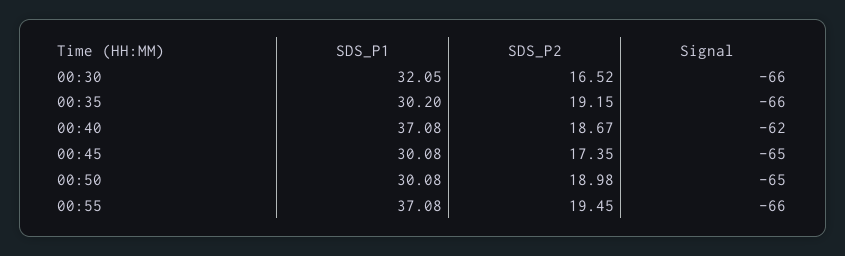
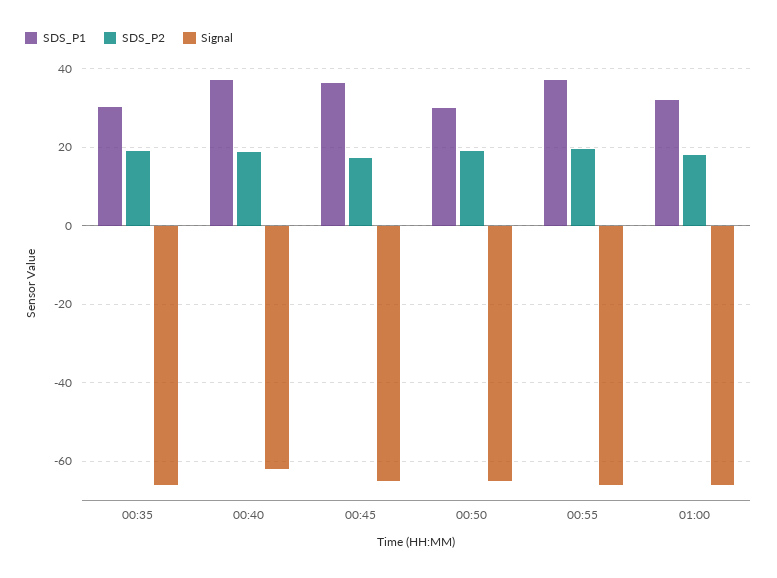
SDS_P1, 00:30: 32.05 -> none
SDS_P2, 00:30: 16.52 -> none
Signal, 00:30: -66 -> none
SDS_P1, 00:45: 30.08 -> 36
SDS_P1, 01:00: none -> 32
SDS_P2, 01:00: none -> 18
Signal, 01:00: none -> -66

